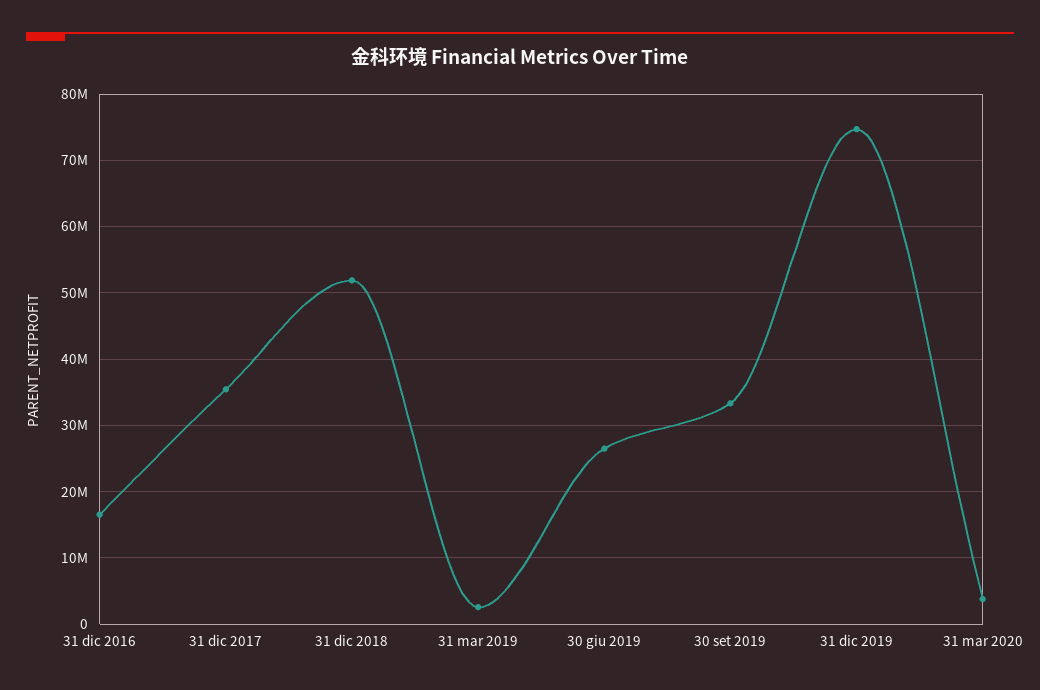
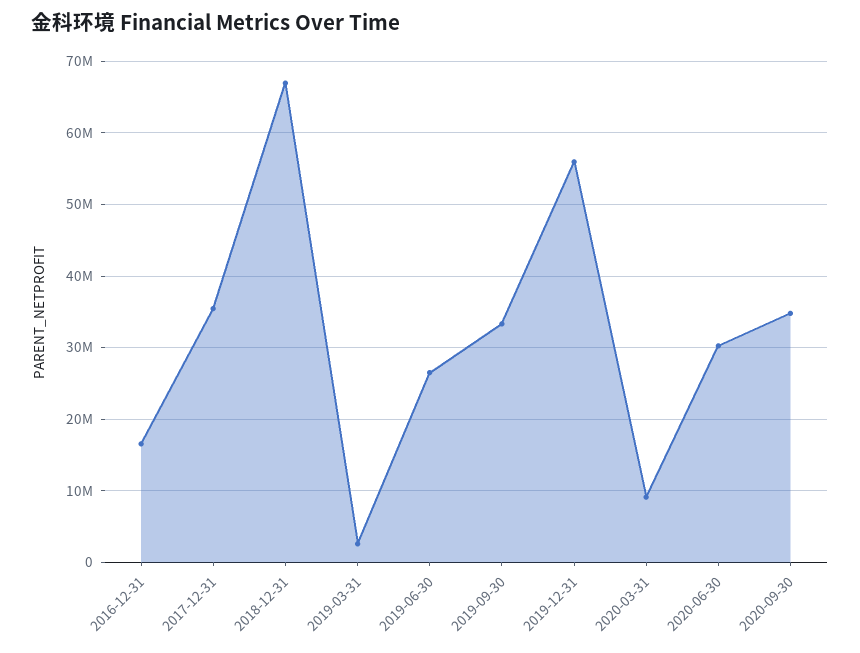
31 dic 2018: 52000000 -> 67000000
31 dic 2019: 75000000 -> 56000000
31 mar 2020: 4000000 -> 9000000
2020-06-30: none -> 30000000
2020-09-30: none -> 35000000

